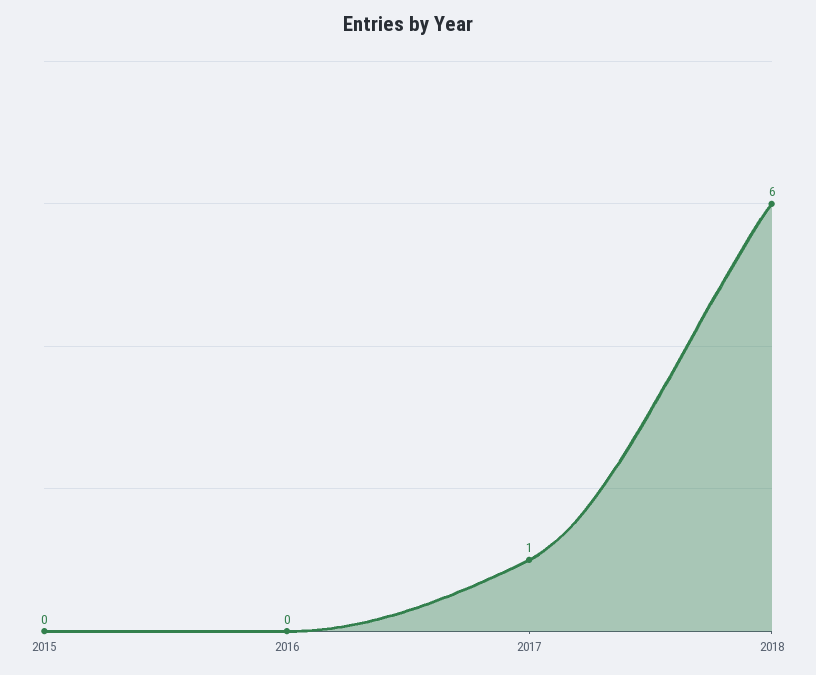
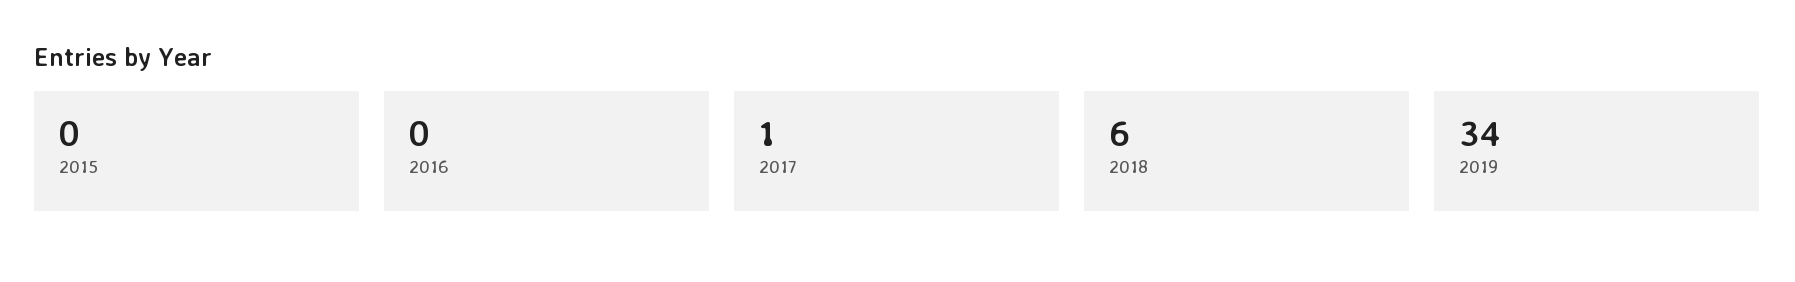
2019: none -> 34

